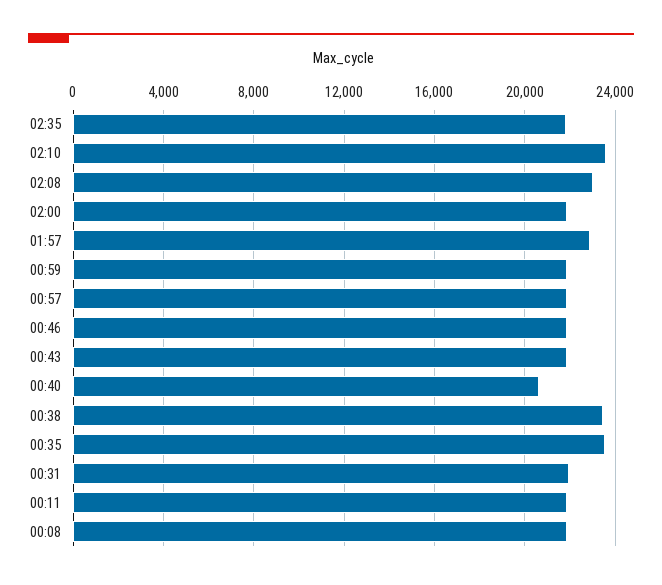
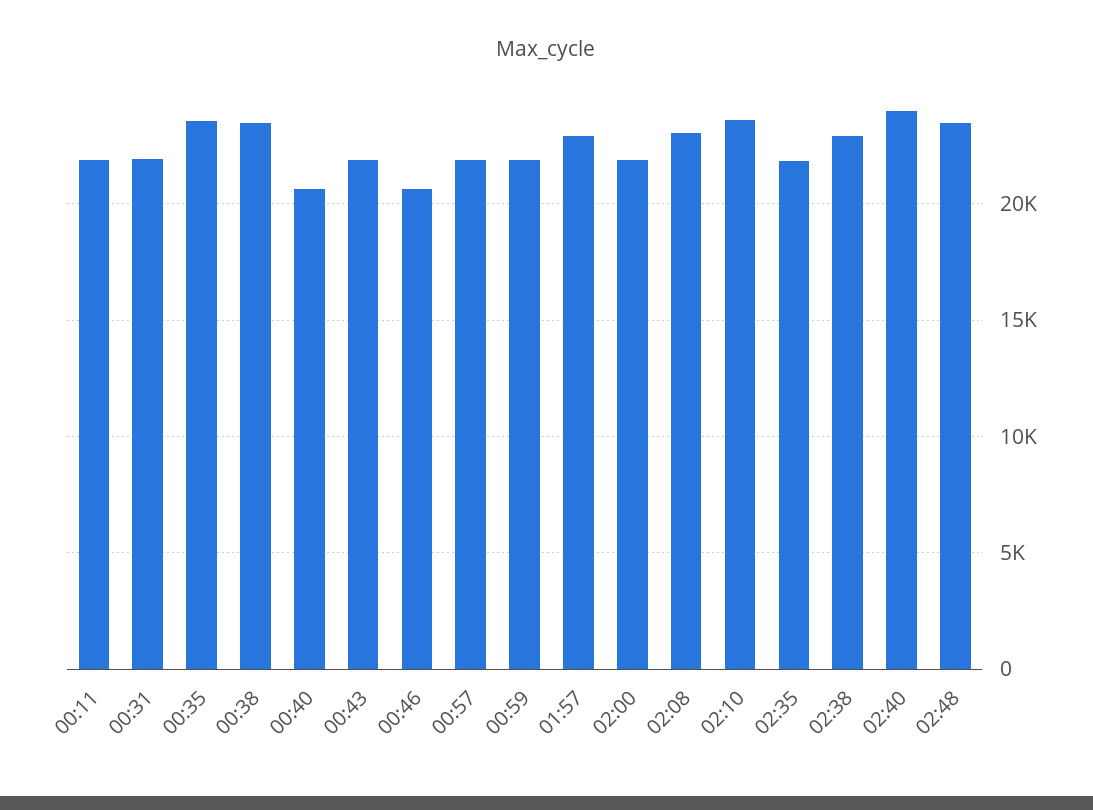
00:46: 22000 -> 20500
00:08: 22000 -> none
02:38: none -> 23000
02:40: none -> 24000
02:48: none -> 23500

